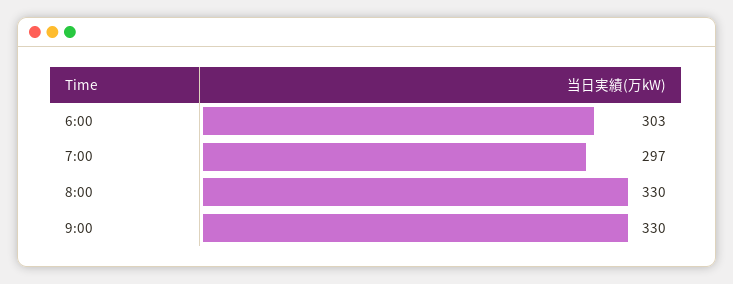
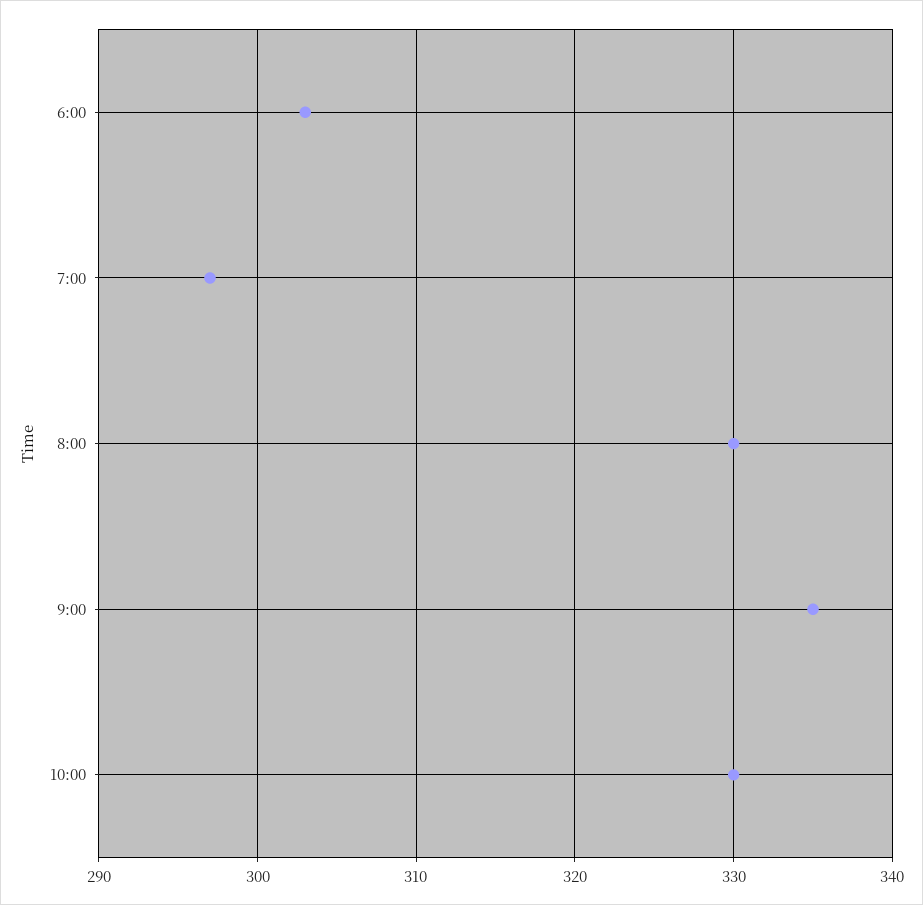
9:00: 330 -> 335
10:00: none -> 330

